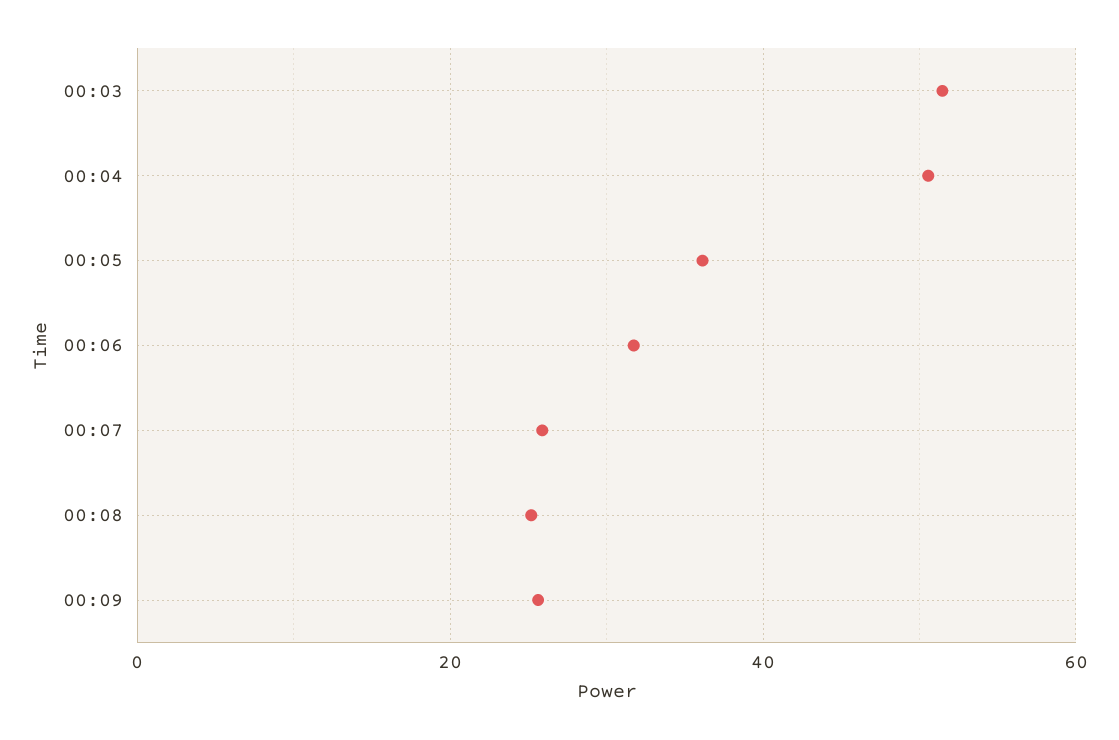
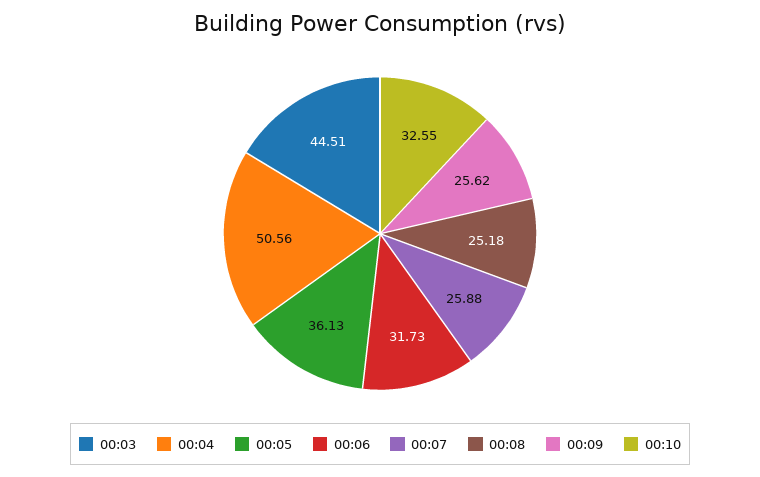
00:03: 52 -> 44.51
00:10: none -> 32.55

